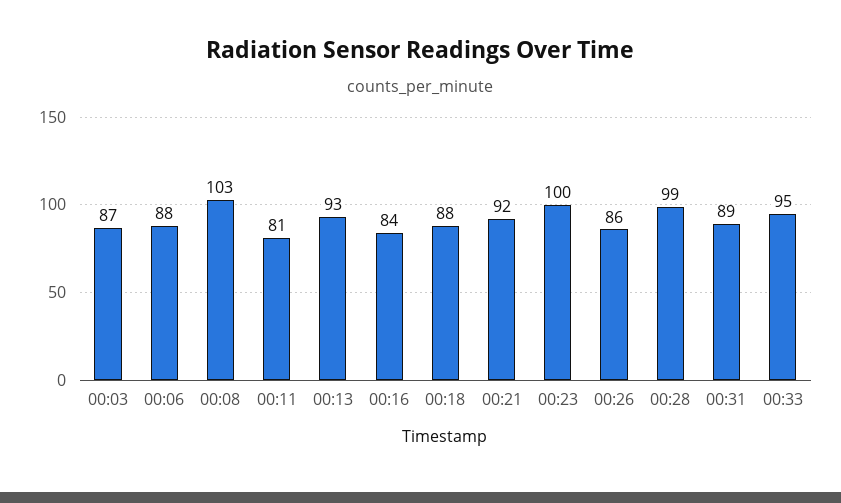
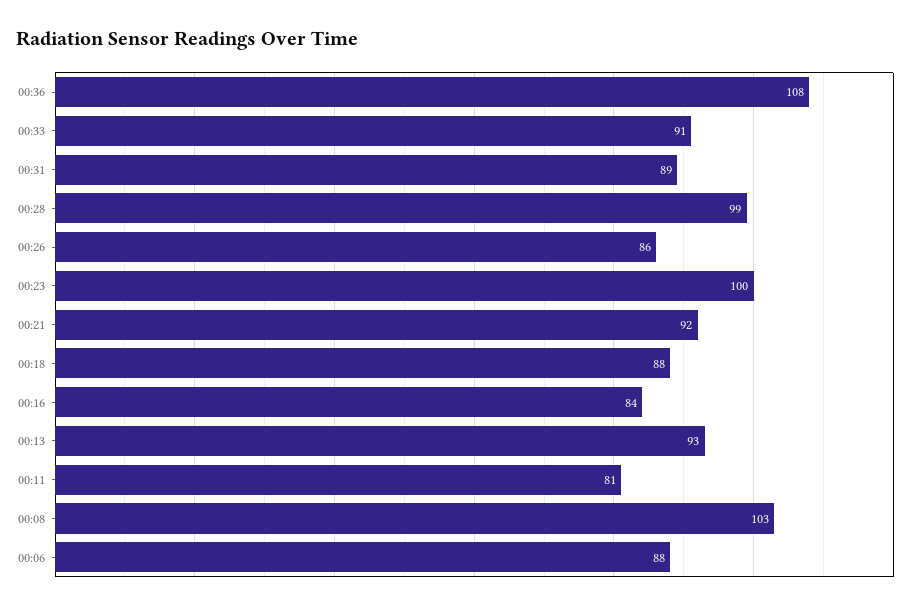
00:03: 87 -> none
00:33: 95 -> 91
00:36: none -> 108

